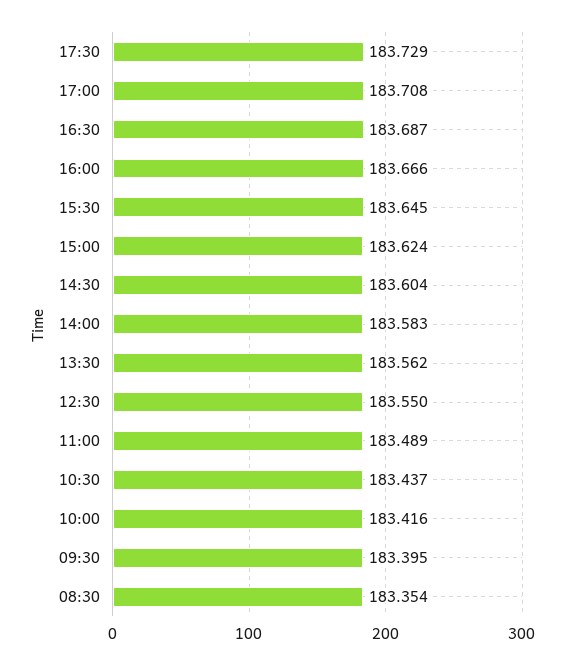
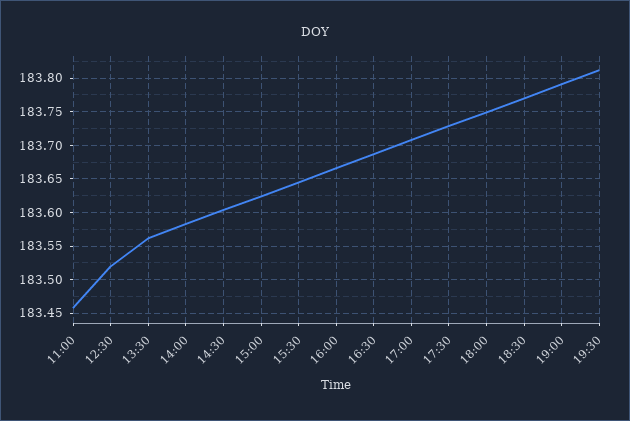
12:30: 183.55 -> 183.52
11:00: 183.489 -> 183.46
10:30: 183.437 -> none
10:00: 183.416 -> none
09:30: 183.395 -> none
08:30: 183.354 -> none
18:00: none -> 183.75
18:30: none -> 183.77
19:00: none -> 183.79
19:30: none -> 183.81

